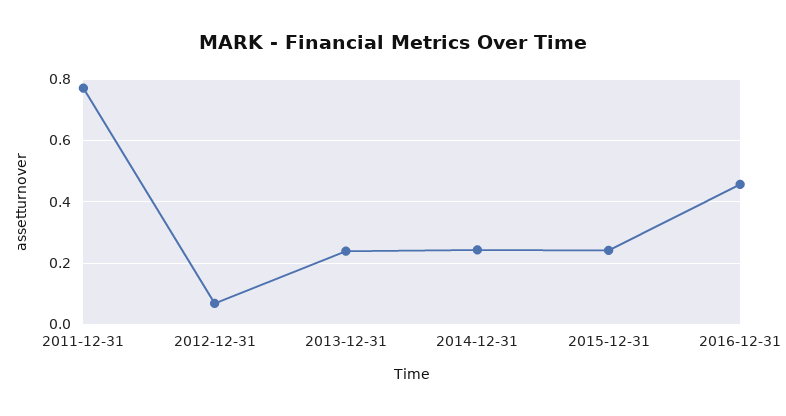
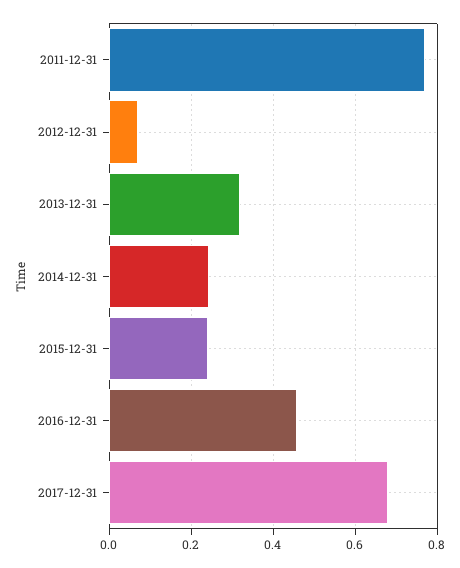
2013-12-31: 0.24 -> 0.32
2017-12-31: none -> 0.68

